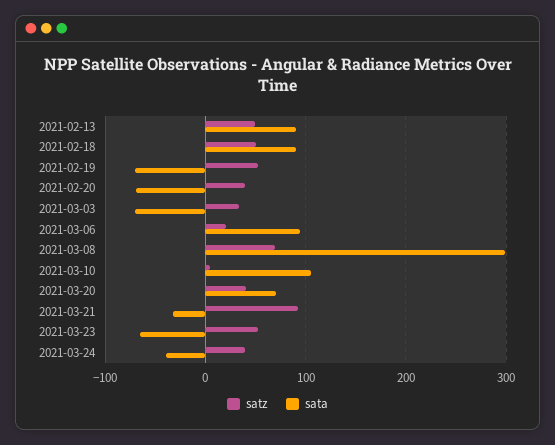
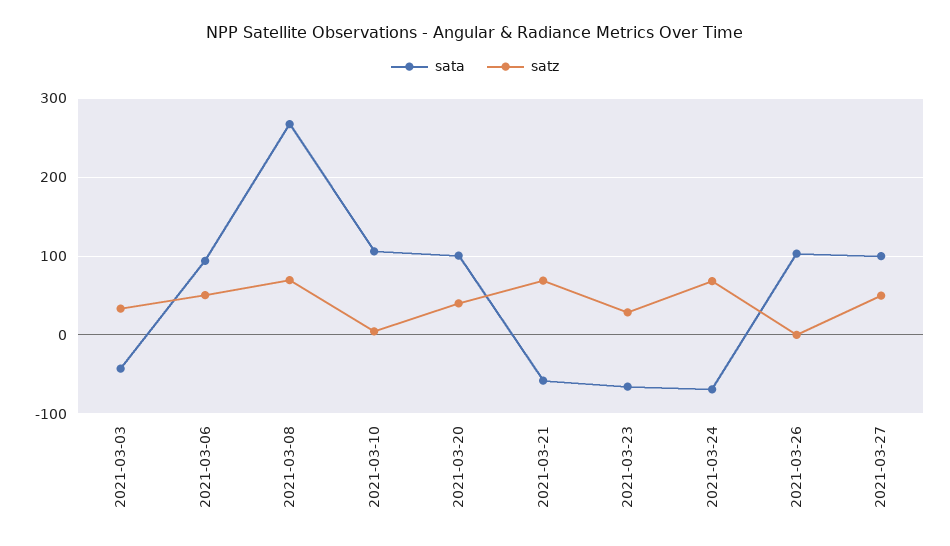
satz, 2021-02-13: 50 -> none
sata, 2021-02-13: 90 -> none
satz, 2021-02-18: 50 -> none
sata, 2021-02-18: 90 -> none
satz, 2021-02-19: 50 -> none
sata, 2021-02-19: -70 -> none
satz, 2021-02-20: 40 -> none
sata, 2021-02-20: -70 -> none
sata, 2021-03-03: -70 -> -40
satz, 2021-03-06: 20 -> 50
sata, 2021-03-08: 300 -> 270
sata, 2021-03-20: 70 -> 100
satz, 2021-03-21: 90 -> 70
sata, 2021-03-21: -30 -> -60
satz, 2021-03-23: 50 -> 30
satz, 2021-03-24: 40 -> 70
sata, 2021-03-24: -40 -> -70
sata, 2021-03-26: none -> 100
satz, 2021-03-26: none -> 0
sata, 2021-03-27: none -> 100
satz, 2021-03-27: none -> 50

